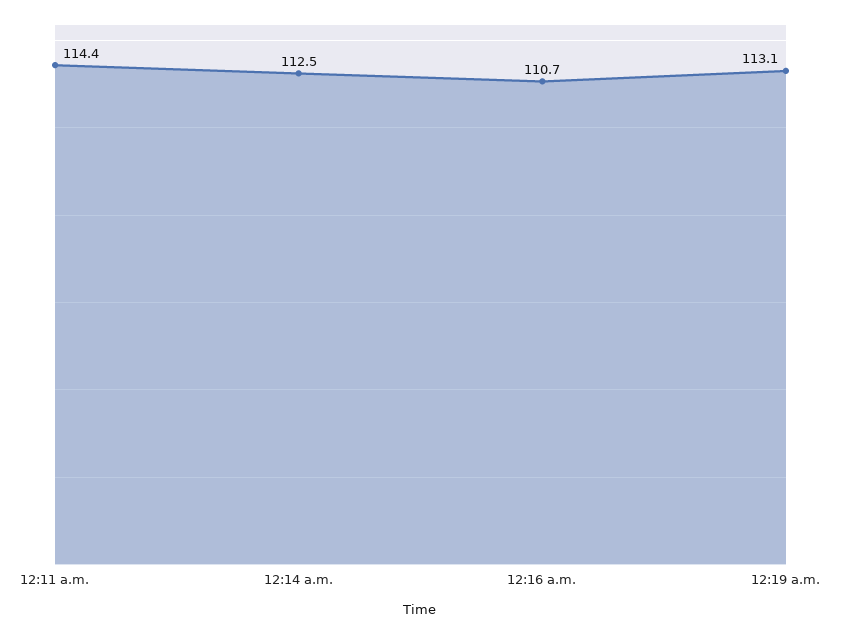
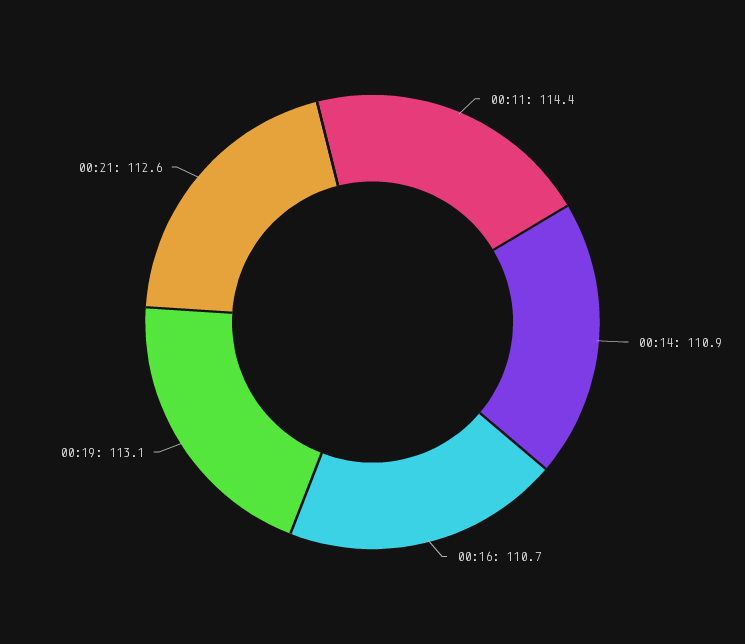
12:14 a.m.: 112.5 -> 110.9
00:21: none -> 112.6

